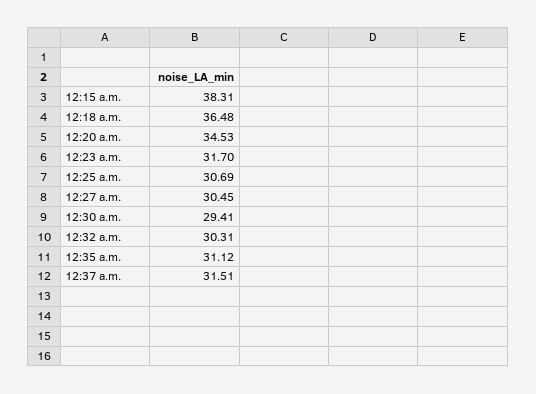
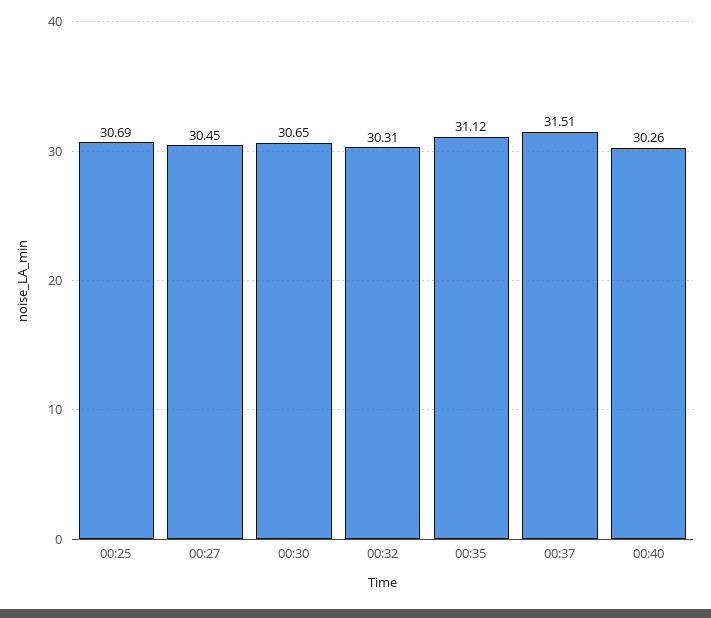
12:15 a.m.: 38.31 -> none
12:18 a.m.: 36.48 -> none
12:20 a.m.: 34.53 -> none
12:23 a.m.: 31.7 -> none
12:30 a.m.: 29.41 -> 30.65
00:40: none -> 30.26

